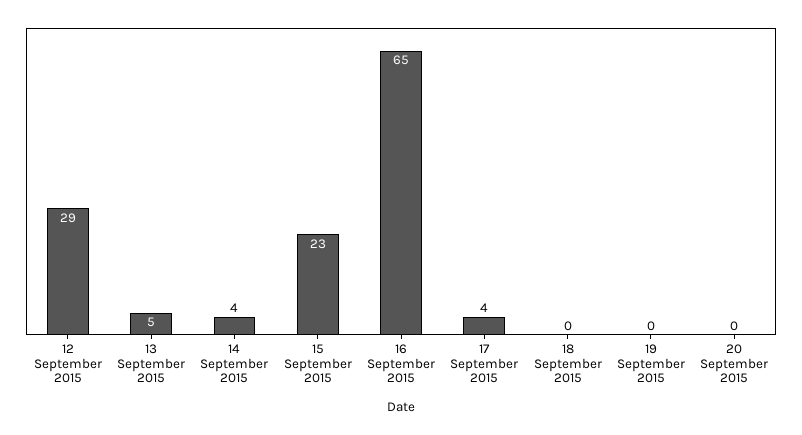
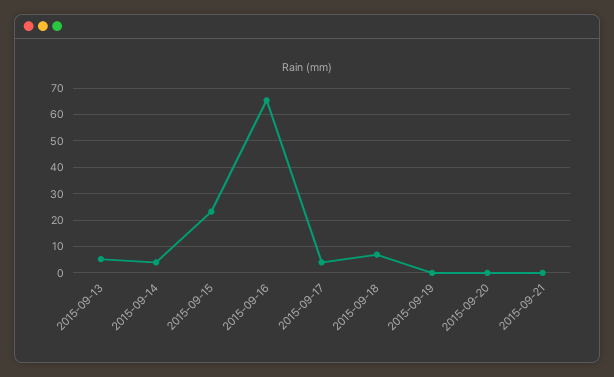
12 September 2015: 29 -> none
18 September 2015: 0 -> 7.5
2015-09-21: none -> 0

